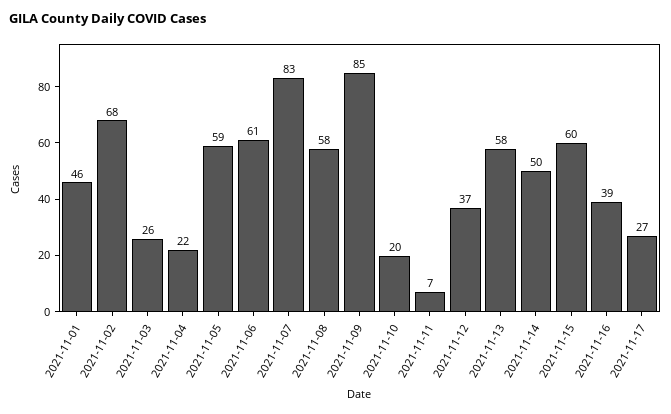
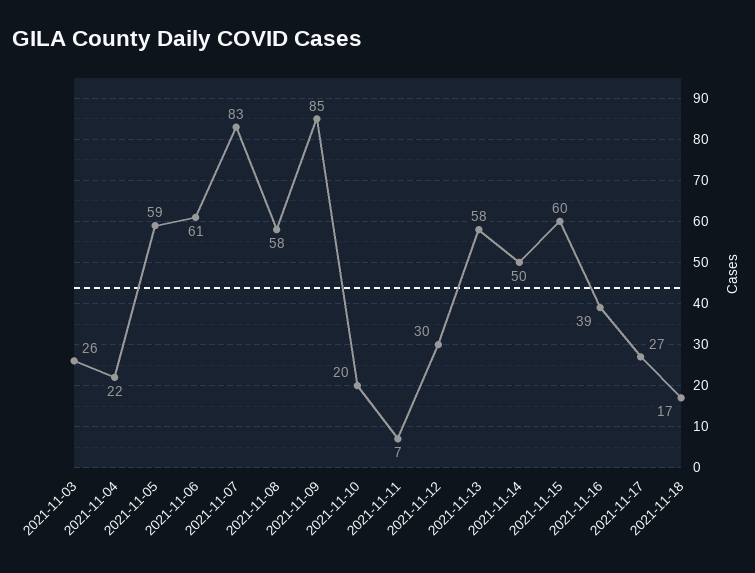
2021-11-01: 46 -> none
2021-11-02: 68 -> none
2021-11-12: 37 -> 30
2021-11-18: none -> 17

